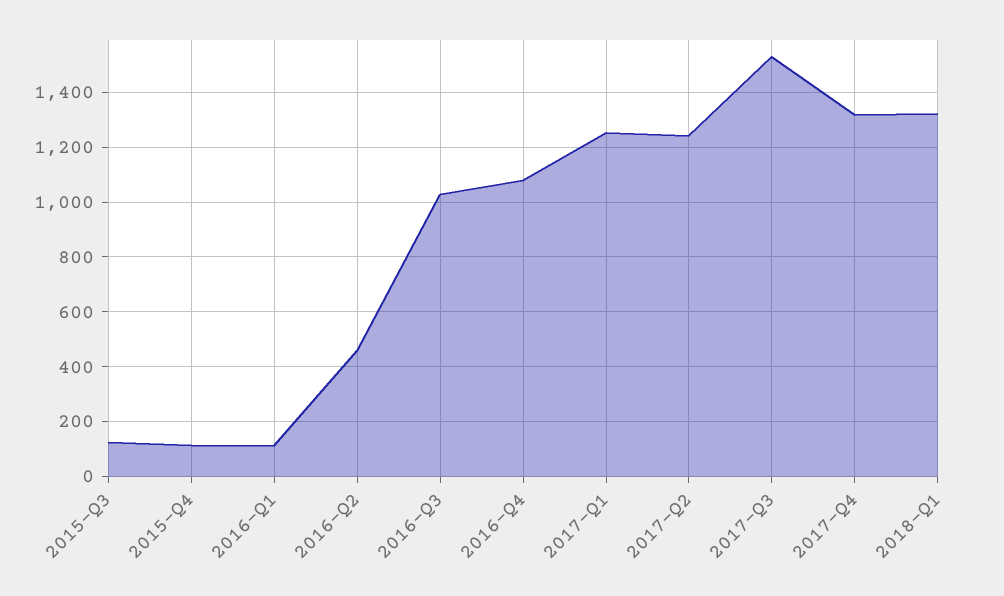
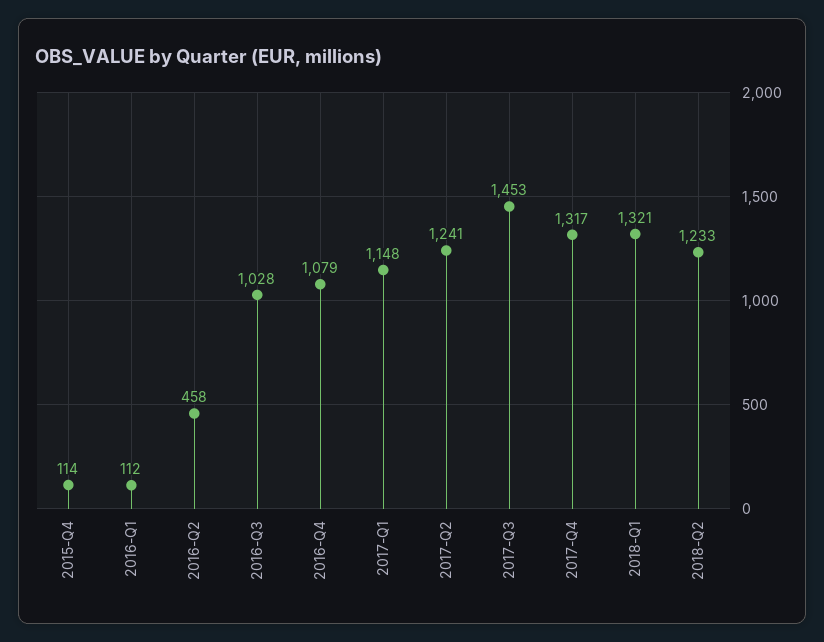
2015-Q3: 125 -> none
2017-Q1: 1250 -> 1148
2017-Q3: 1525 -> 1453
2018-Q2: none -> 1233

